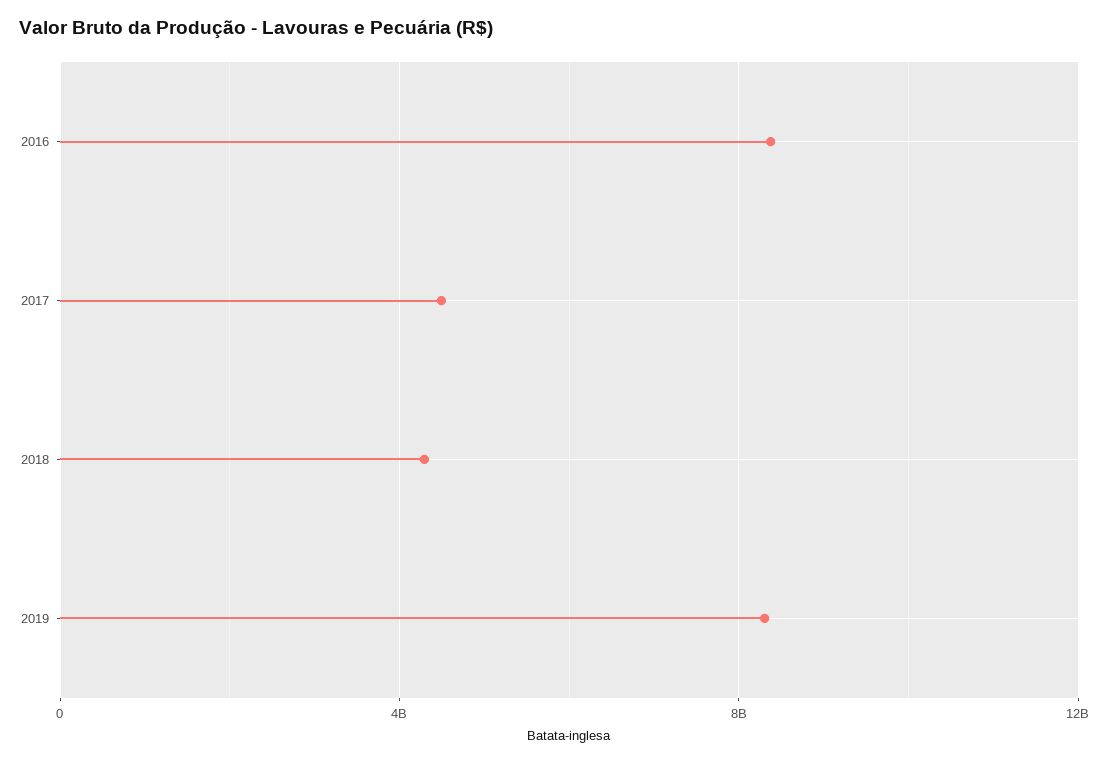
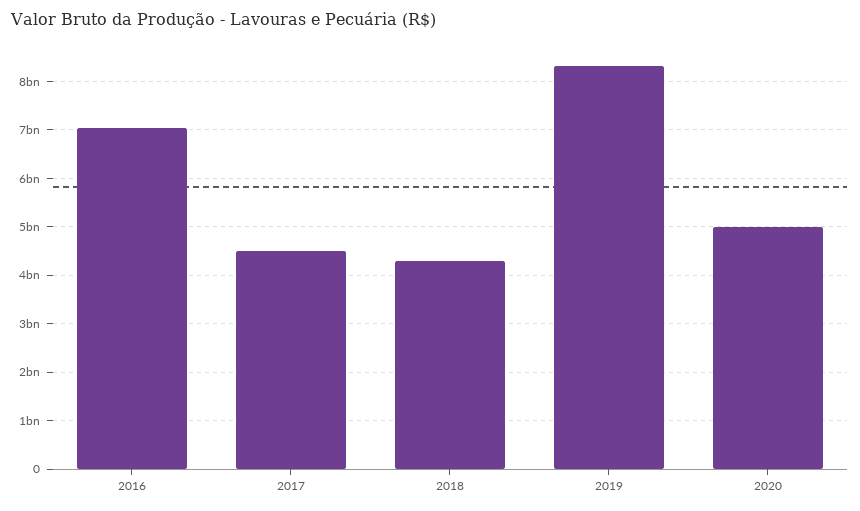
2016: 8500000000 -> 7000000000
2020: none -> 5000000000

